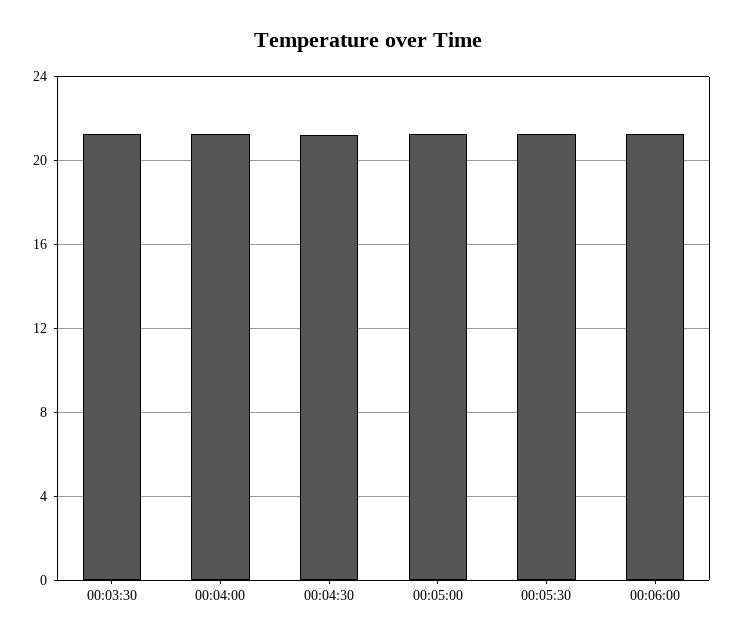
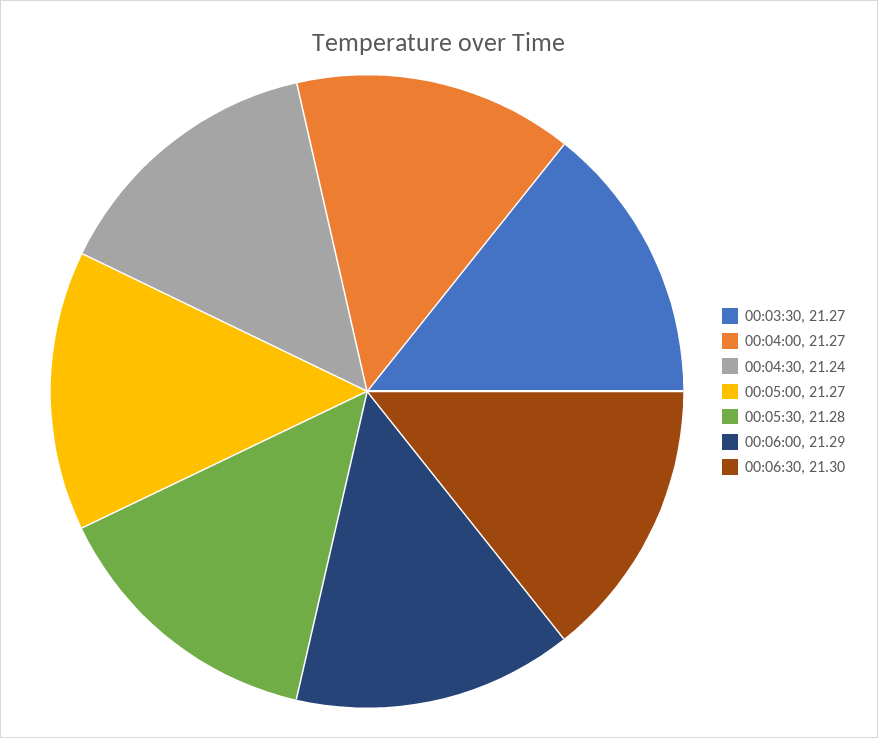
00:06:30: none -> 21.3

